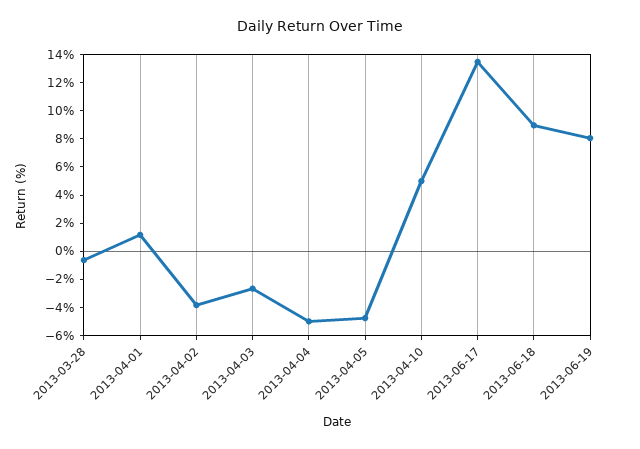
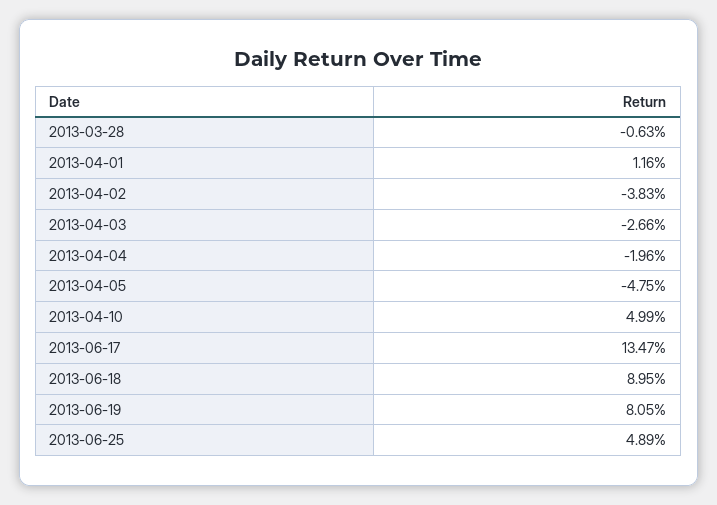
2013-04-04: -5 -> -1.96
2013-06-25: none -> 4.89

